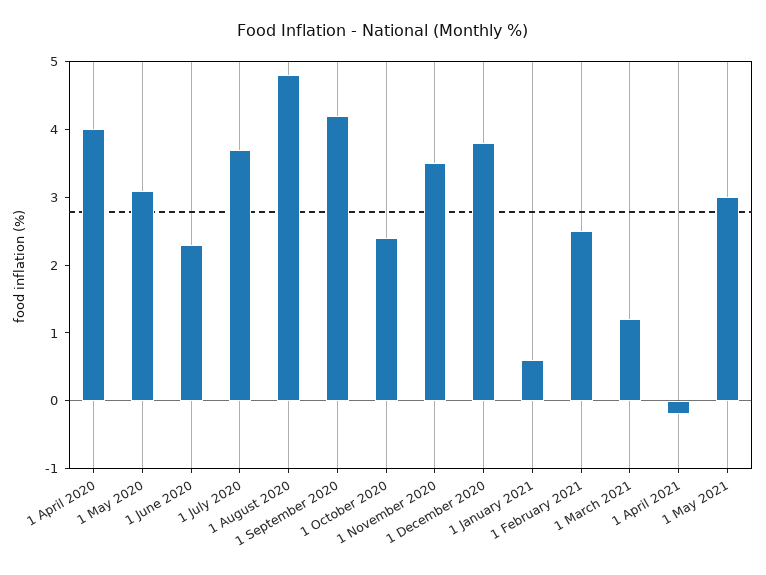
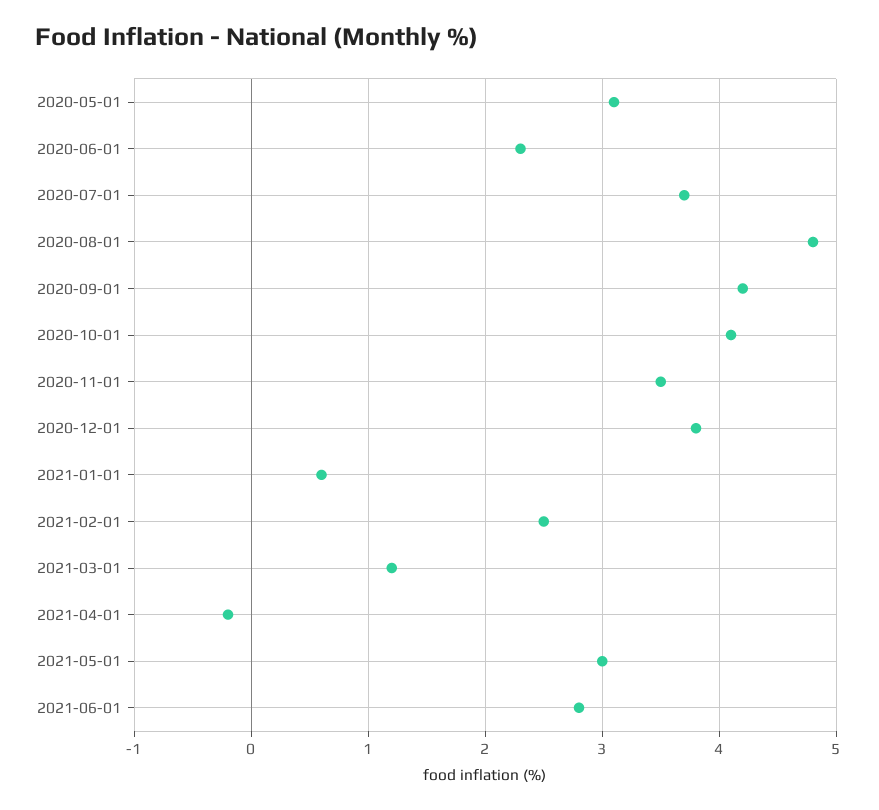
1 April 2020: 4 -> none
1 October 2020: 2.5 -> 4.1
2021-06-01: none -> 2.8

